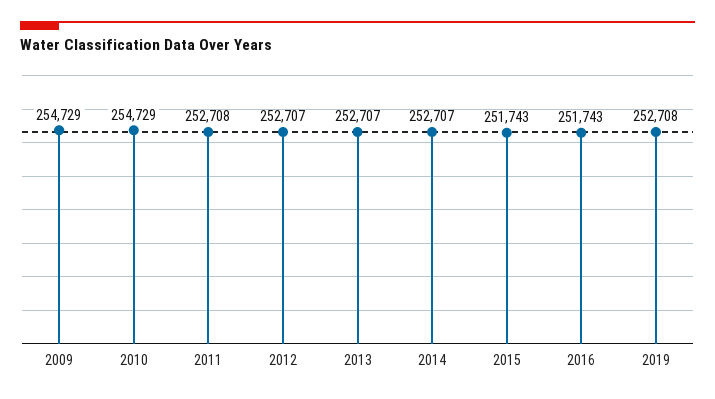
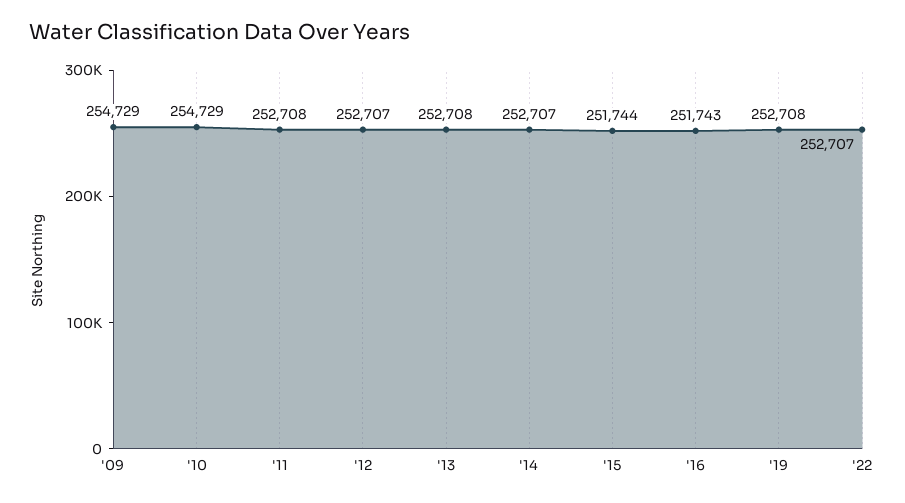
2013: 252707 -> 252708
2015: 251743 -> 251744
'22: none -> 252707

